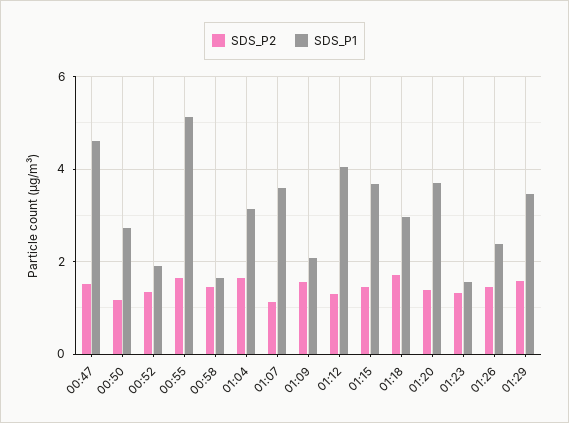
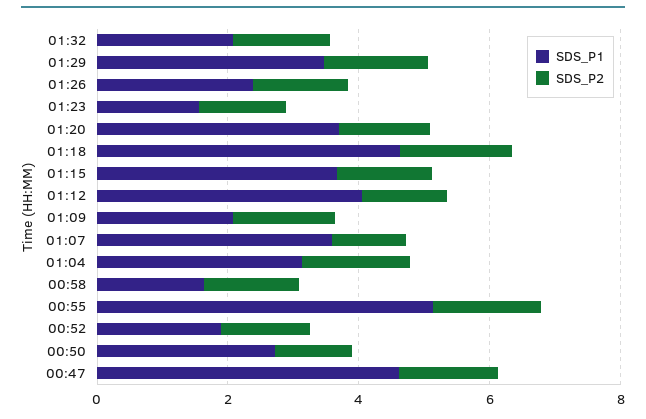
SDS_P1, 01:18: 3 -> 4.5
SDS_P1, 01:32: none -> 2
SDS_P2, 01:32: none -> 1.5

